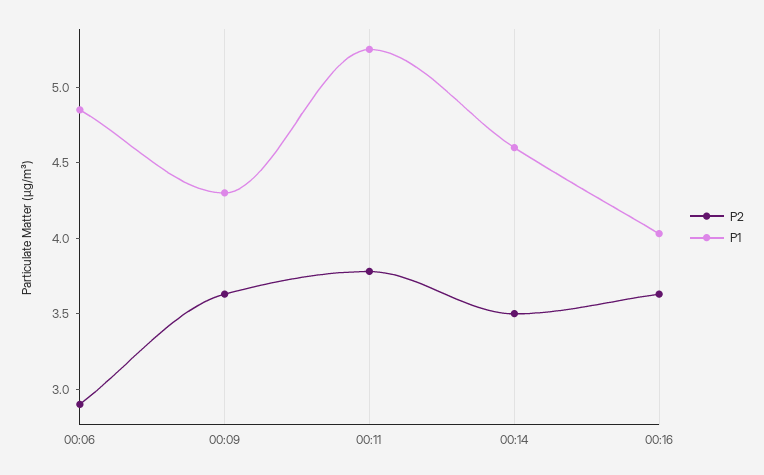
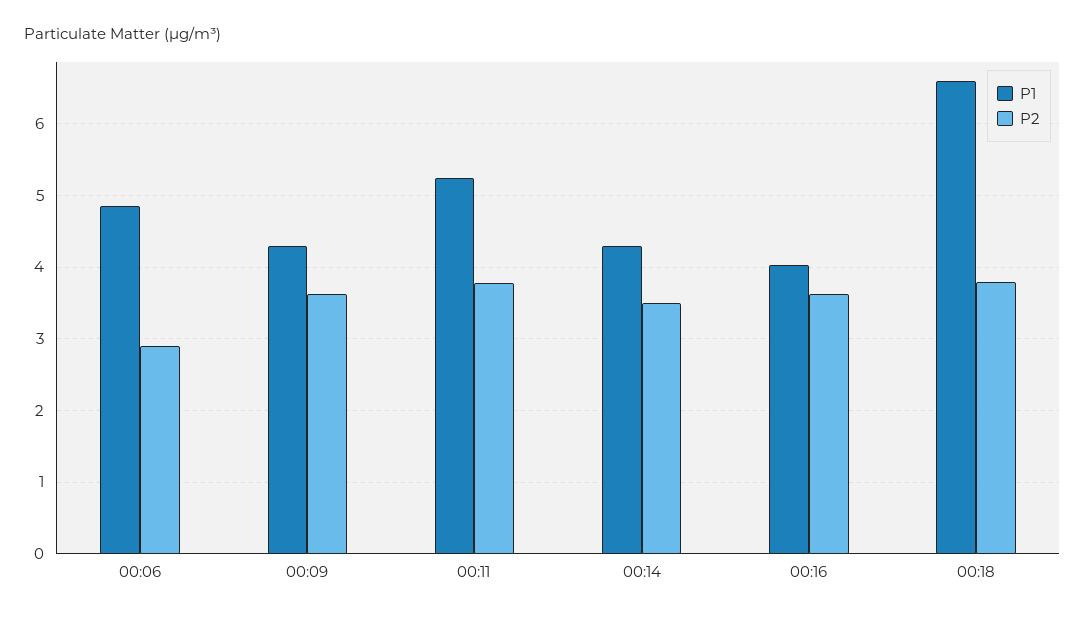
P1, 00:14: 4.6 -> 4.3
P1, 00:18: none -> 6.6
P2, 00:18: none -> 3.8

